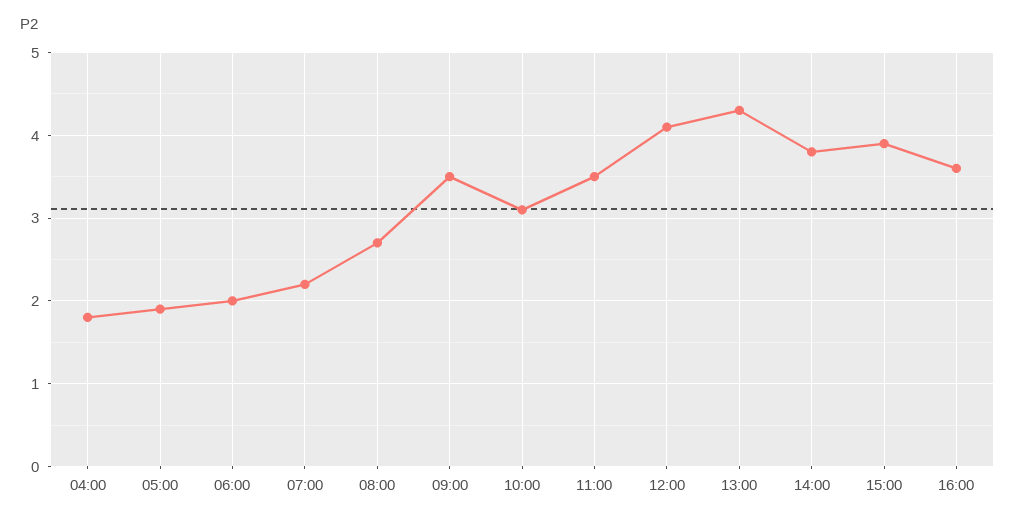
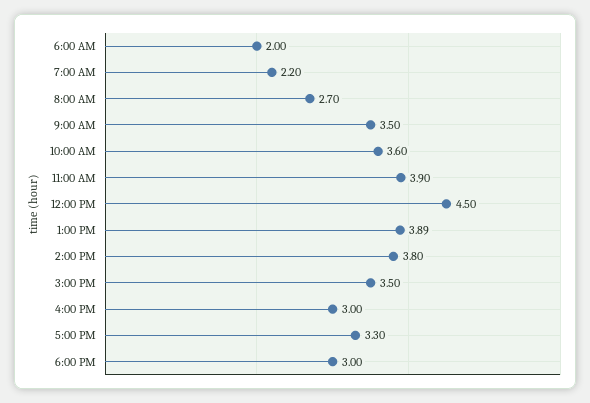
04:00: 1.8 -> none
05:00: 1.9 -> none
10:00: 3.1 -> 3.6
11:00: 3.5 -> 3.9
12:00: 4.1 -> 4.5
13:00: 4.3 -> 3.89
15:00: 3.9 -> 3.5
16:00: 3.6 -> 3
5:00 PM: none -> 3.3
6:00 PM: none -> 3

